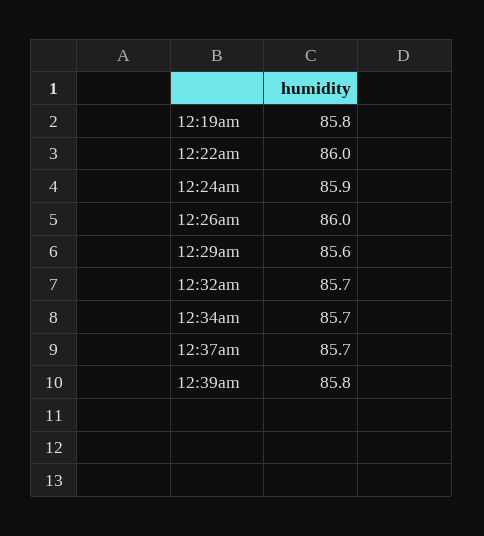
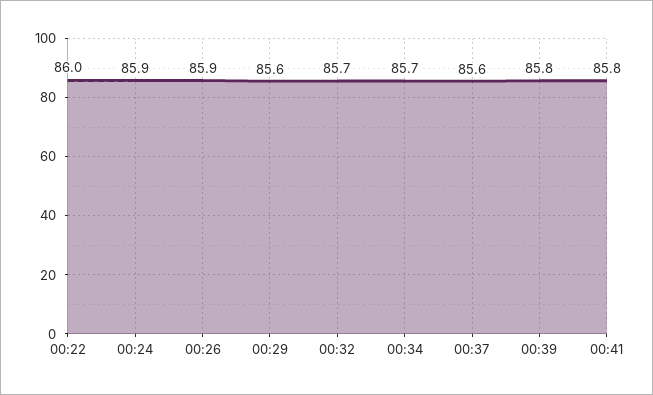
12:19am: 85.8 -> none
12:26am: 86 -> 85.9
12:37am: 85.7 -> 85.6
00:41: none -> 85.8

